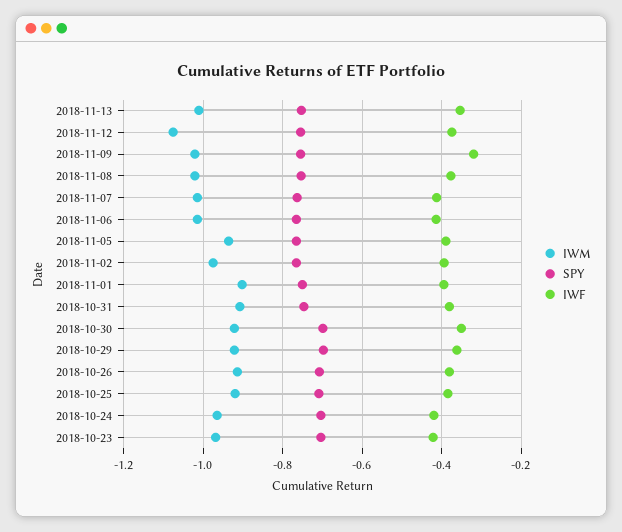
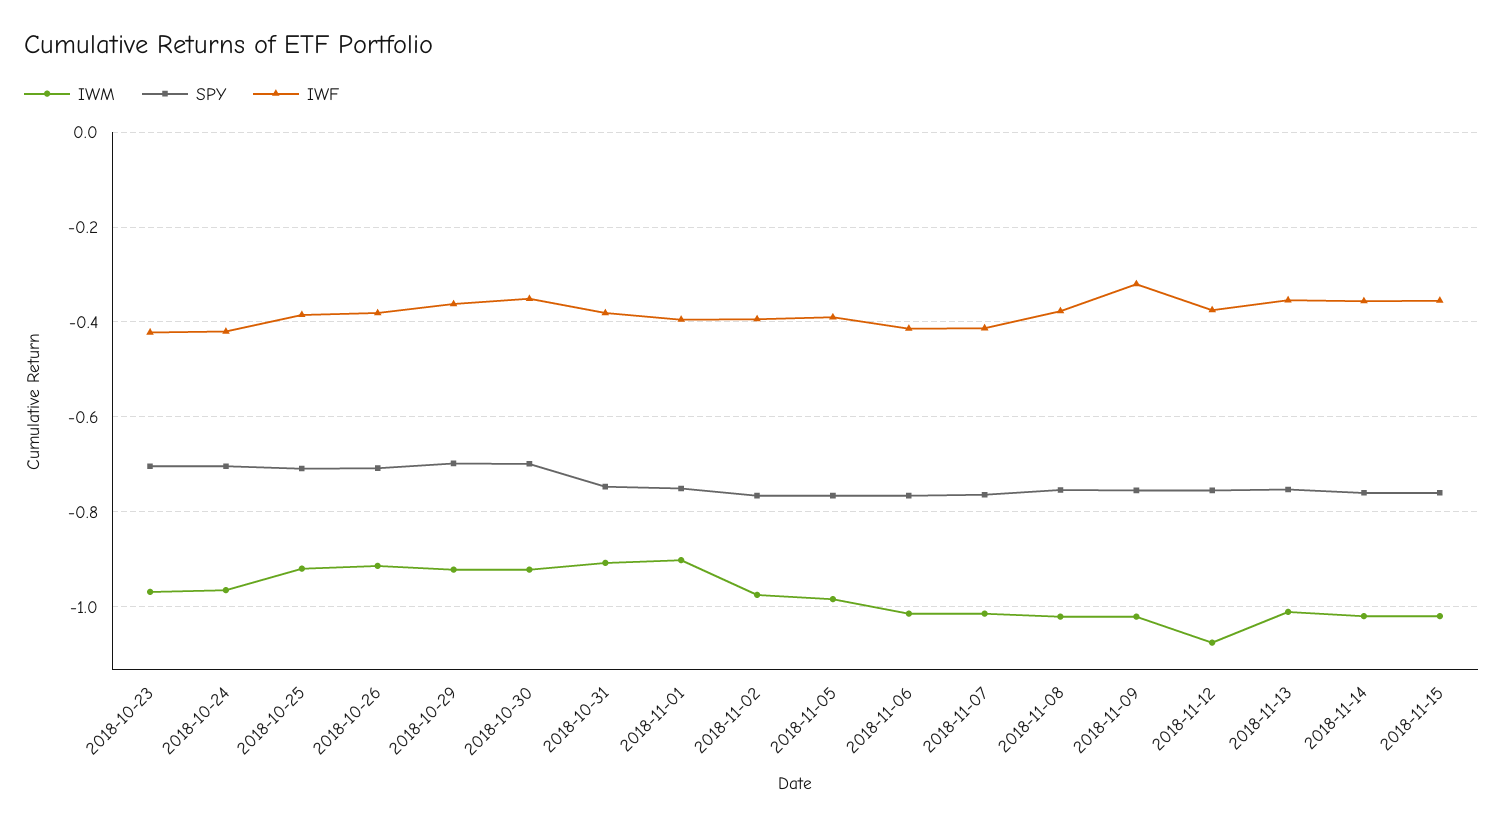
IWM, 2018-11-05: -0.94 -> -0.98
IWM, 2018-11-14: none -> -1.02
SPY, 2018-11-14: none -> -0.76
IWF, 2018-11-14: none -> -0.36
IWM, 2018-11-15: none -> -1.02
SPY, 2018-11-15: none -> -0.76
IWF, 2018-11-15: none -> -0.36

